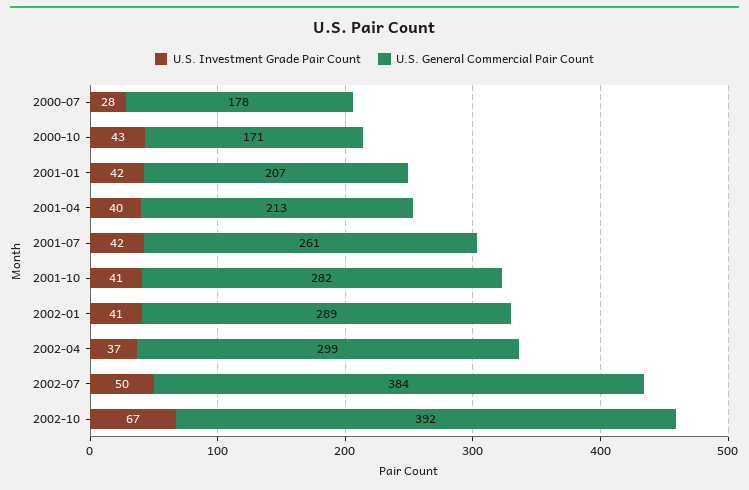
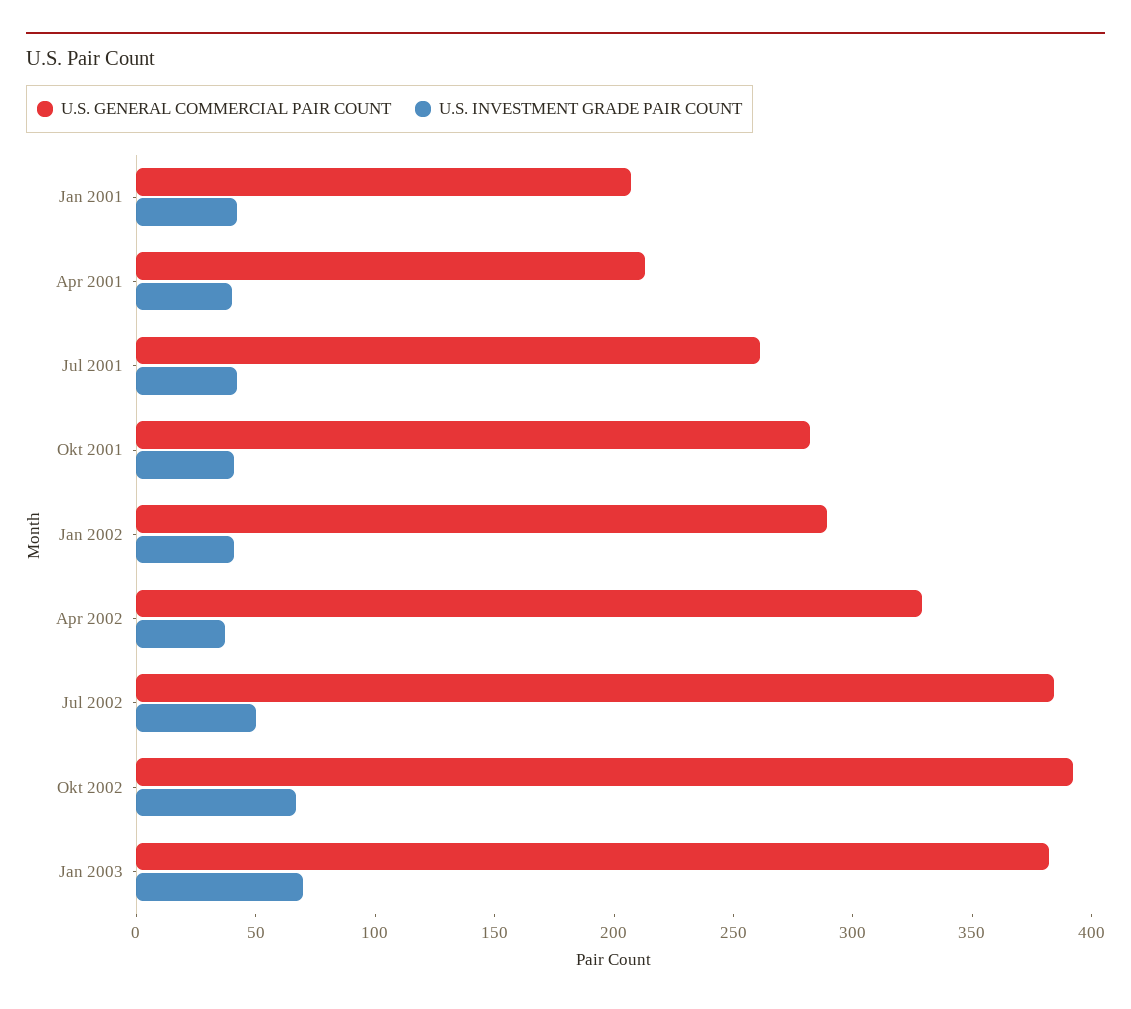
U.S. Investment Grade Pair Count, 2000-07: 28 -> none
U.S. General Commercial Pair Count, 2000-07: 178 -> none
U.S. Investment Grade Pair Count, 2000-10: 43 -> none
U.S. General Commercial Pair Count, 2000-10: 171 -> none
U.S. General Commercial Pair Count, 2002-04: 299 -> 330
U.S. General Commercial Pair Count, Jan 2003: none -> 380
U.S. Investment Grade Pair Count, Jan 2003: none -> 70

